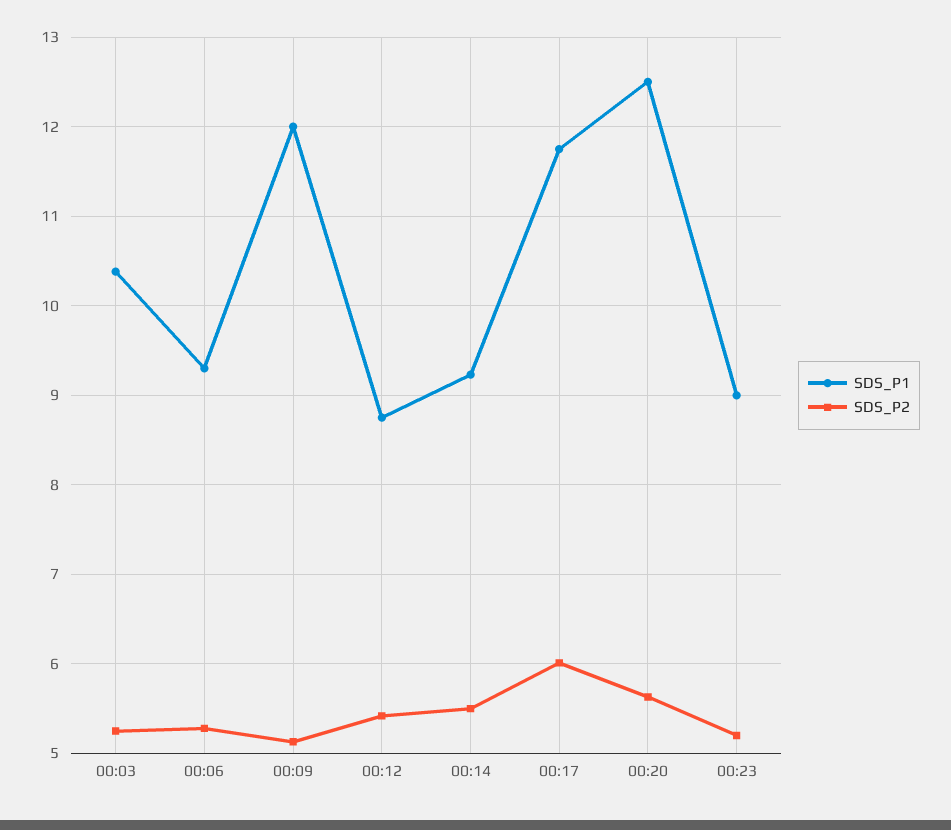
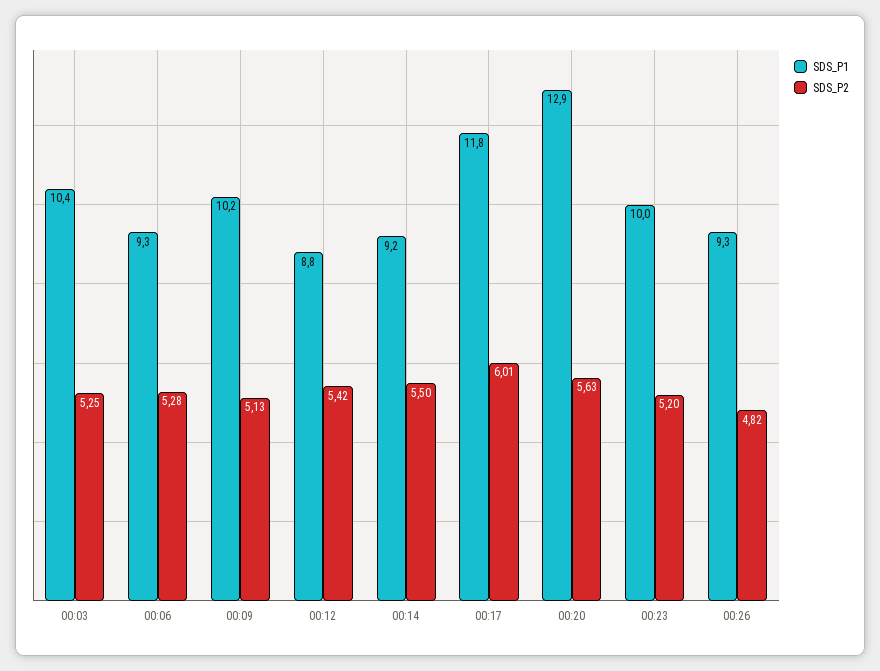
SDS_P1, 00:09: 12 -> 10.2
SDS_P1, 00:20: 12.5 -> 12.9
SDS_P1, 00:23: 9 -> 10
SDS_P1, 00:26: none -> 9.3
SDS_P2, 00:26: none -> 4.82

